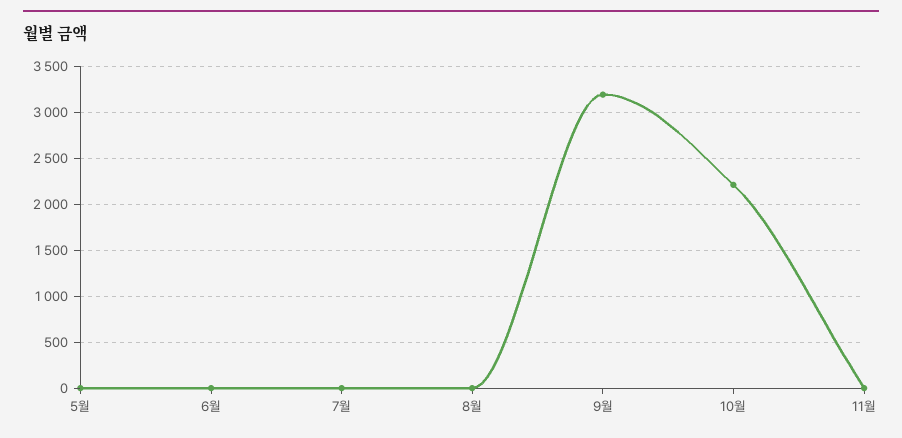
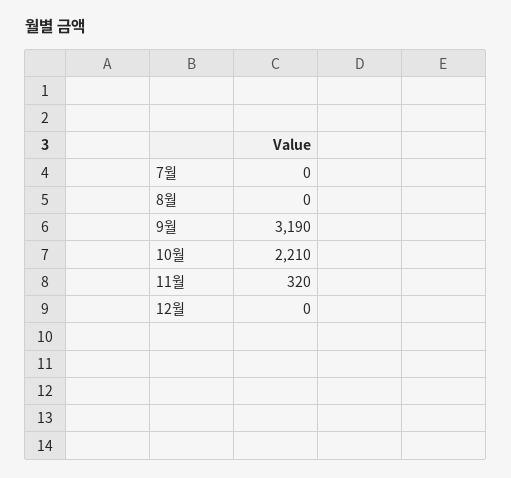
5월: 0 -> none
6월: 0 -> none
11월: 0 -> 320
12월: none -> 0

